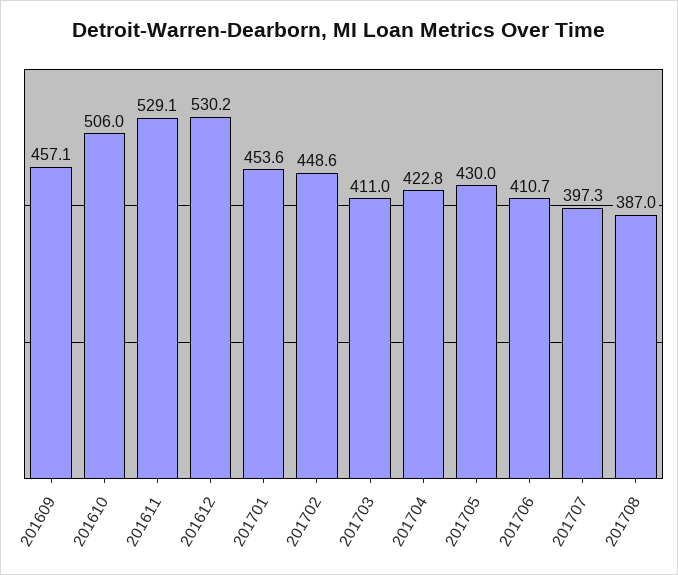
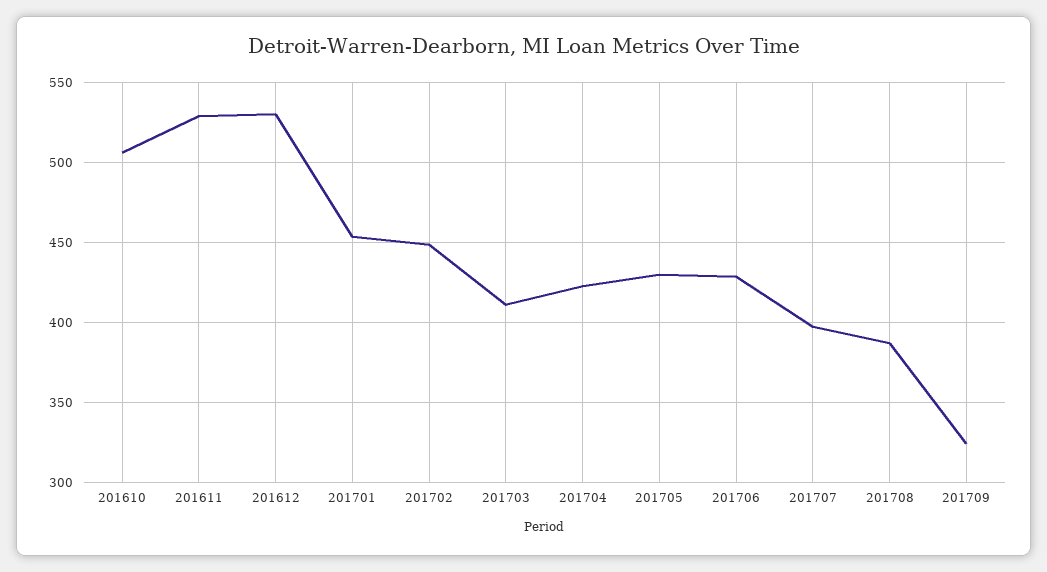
201609: 457.1 -> none
201706: 410.7 -> 430
201709: none -> 325

